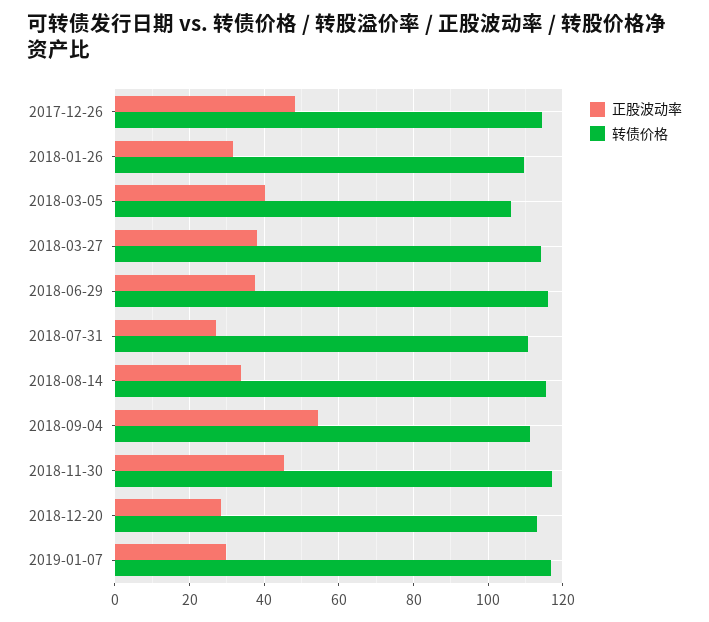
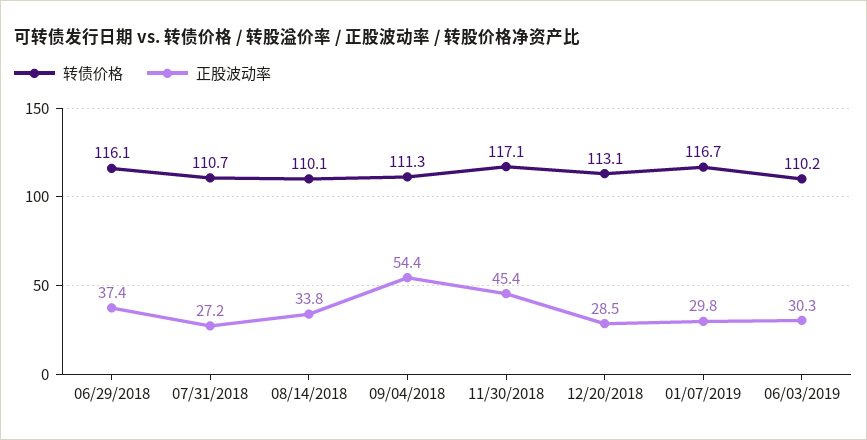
正股波动率, 2017-12-26: 48 -> none
转债价格, 2017-12-26: 114 -> none
正股波动率, 2018-01-26: 32 -> none
转债价格, 2018-01-26: 110 -> none
正股波动率, 2018-03-05: 40 -> none
转债价格, 2018-03-05: 106 -> none
正股波动率, 2018-03-27: 38 -> none
转债价格, 2018-03-27: 114 -> none
转债价格, 2018-08-14: 116 -> 110.1
转债价格, 06/03/2019: none -> 110.2
正股波动率, 06/03/2019: none -> 30.3

